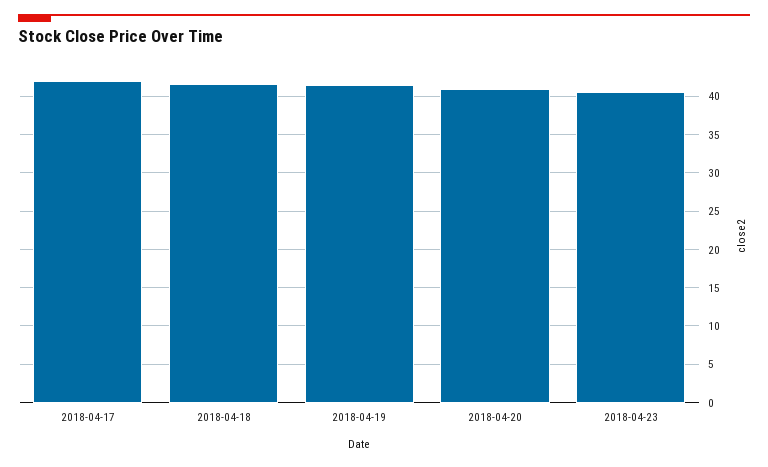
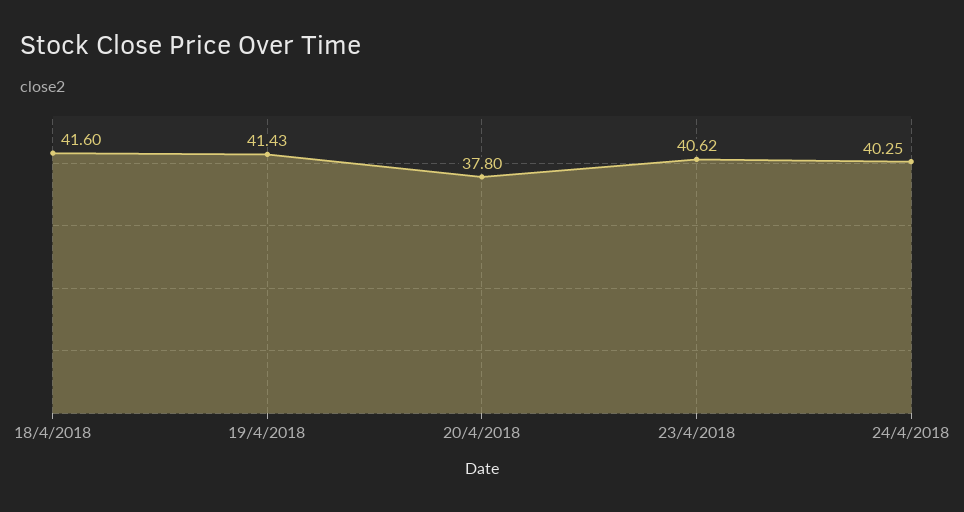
2018-04-17: 42 -> none
2018-04-20: 41 -> 37.8
24/4/2018: none -> 40.25

